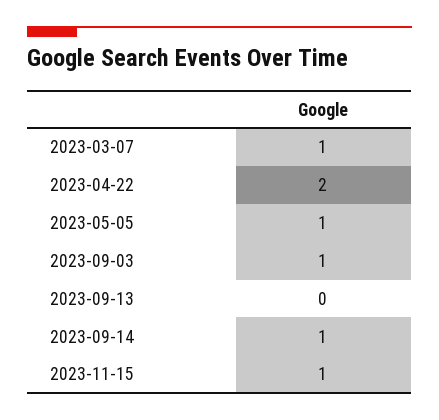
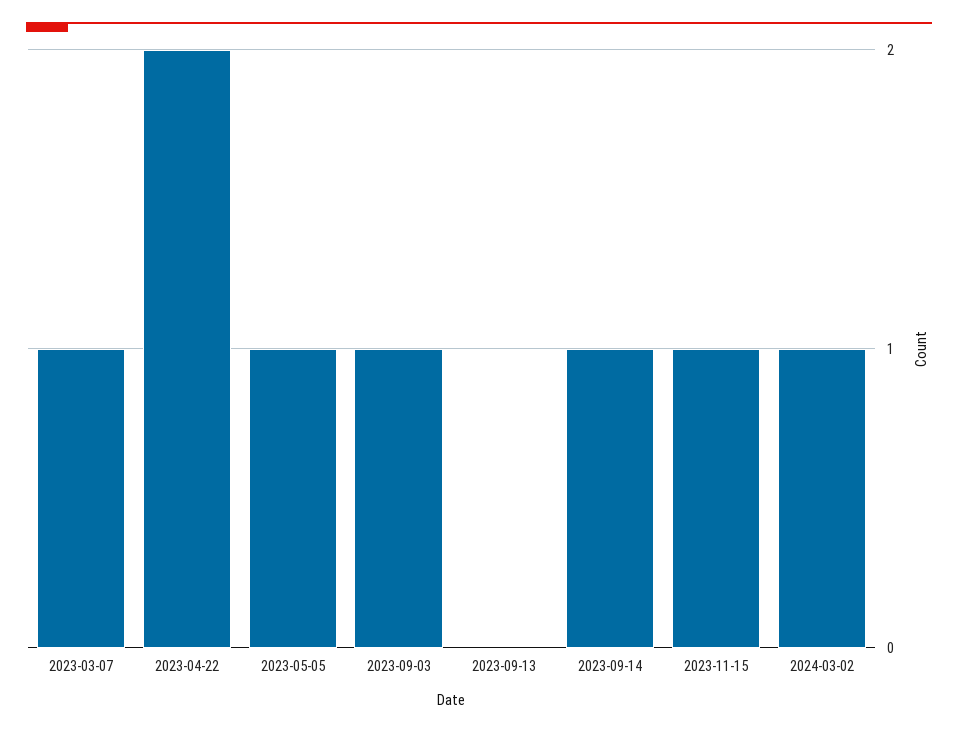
2024-03-02: none -> 1

